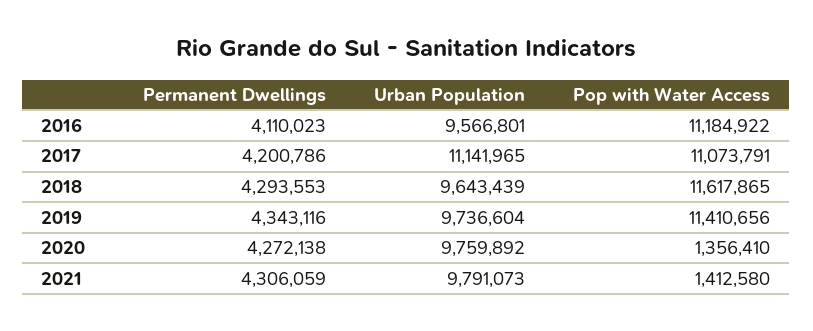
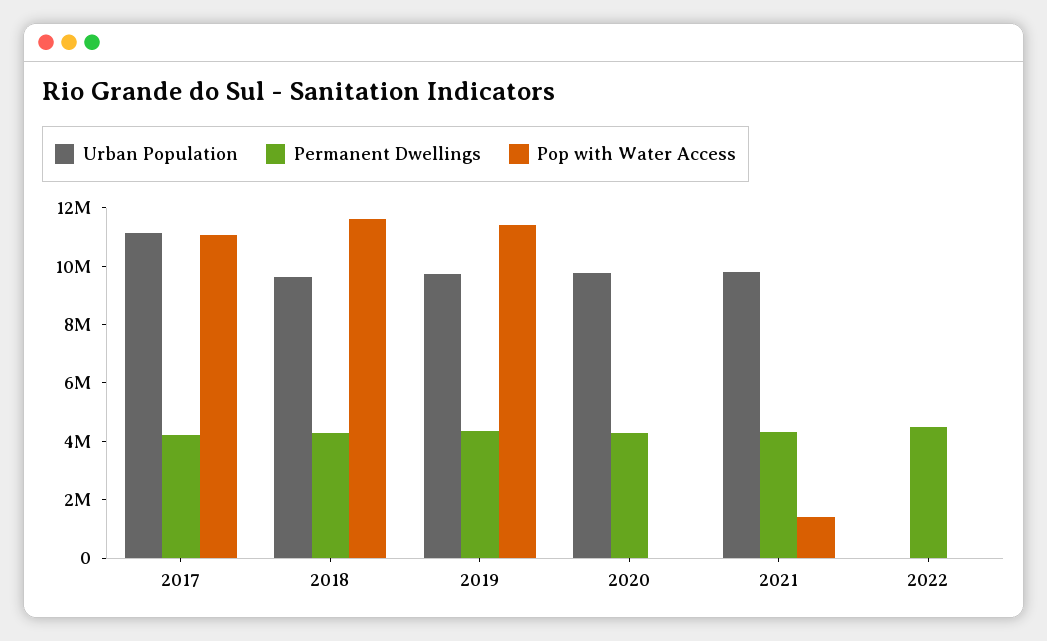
Permanent Dwellings, 2016: 4110023 -> none
Urban Population, 2016: 9566801 -> none
Pop with Water Access, 2016: 11184922 -> none
Pop with Water Access, 2020: 1356410 -> 0
Urban Population, 2022: none -> 0
Permanent Dwellings, 2022: none -> 4500000
Pop with Water Access, 2022: none -> 0

